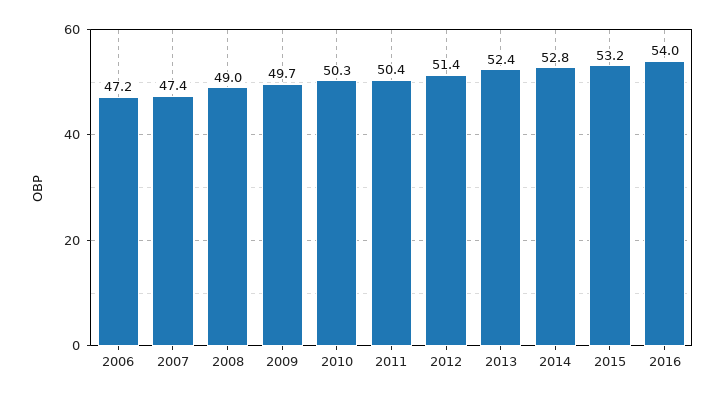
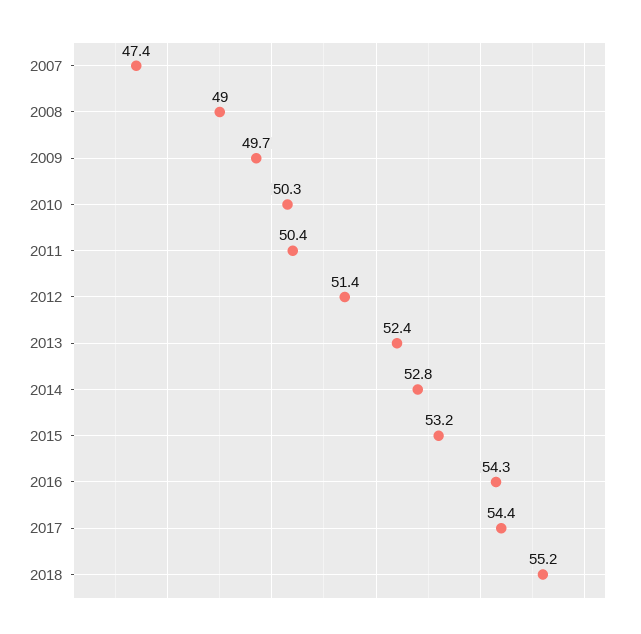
2006: 47.2 -> none
2016: 54 -> 54.3
2017: none -> 54.4
2018: none -> 55.2

